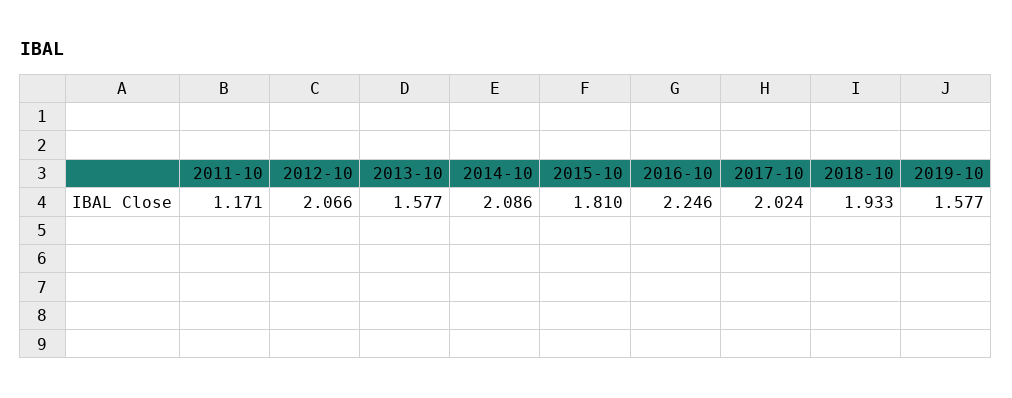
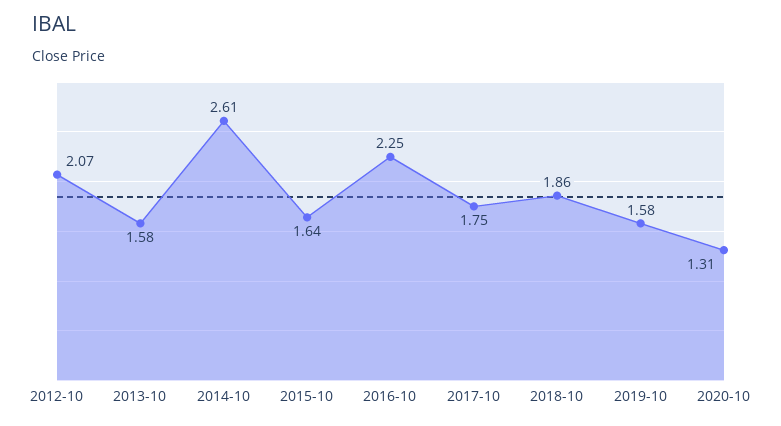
2011-10: 1.171 -> none
2014-10: 2.086 -> 2.61
2015-10: 1.81 -> 1.64
2017-10: 2.024 -> 1.75
2018-10: 1.933 -> 1.86
2020-10: none -> 1.31

